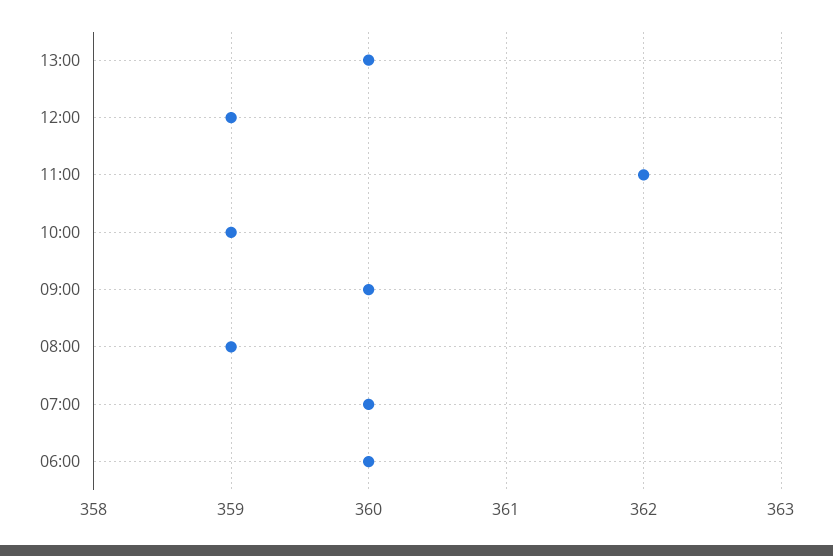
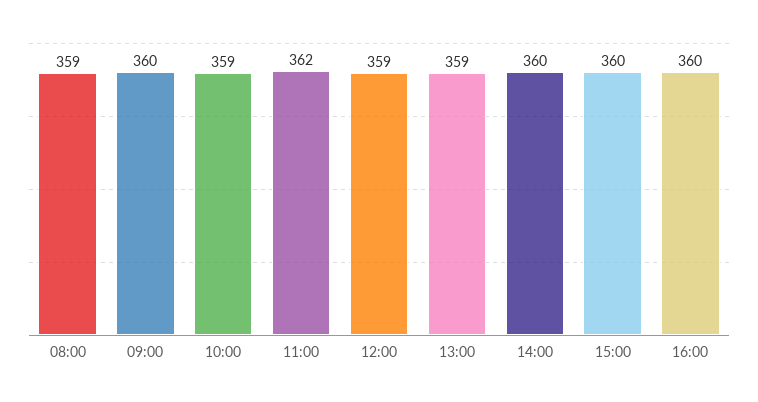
13:00: 360 -> 359
07:00: 360 -> none
06:00: 360 -> none
14:00: none -> 360
15:00: none -> 360
16:00: none -> 360

